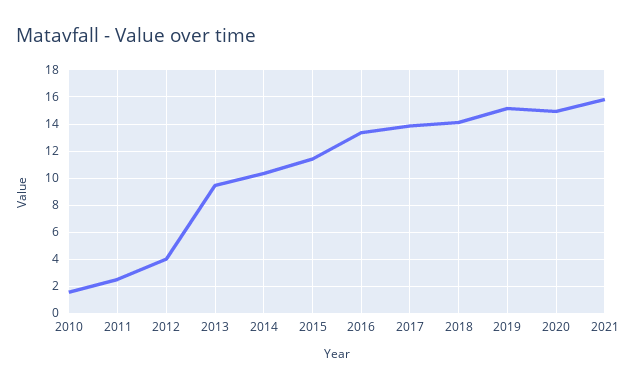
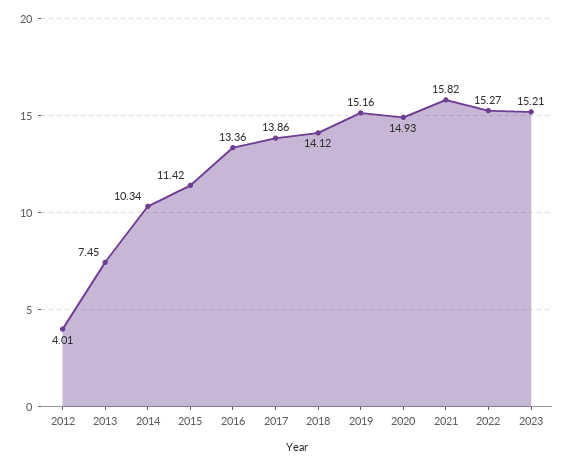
2010: 1.5 -> none
2011: 2.5 -> none
2013: 9.5 -> 7.45
2022: none -> 15.27
2023: none -> 15.21

